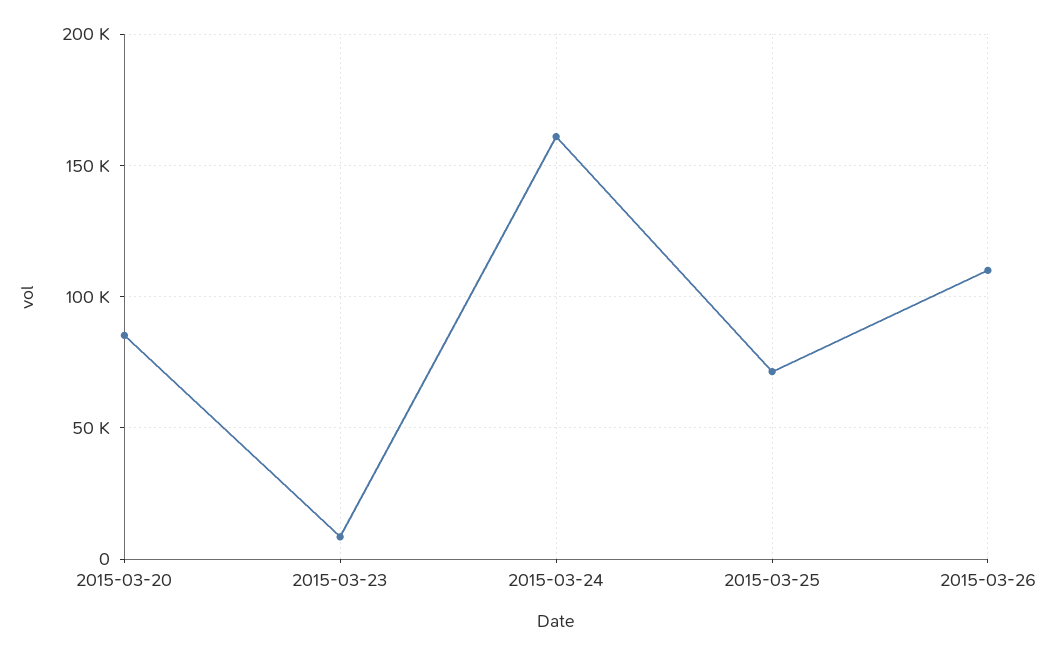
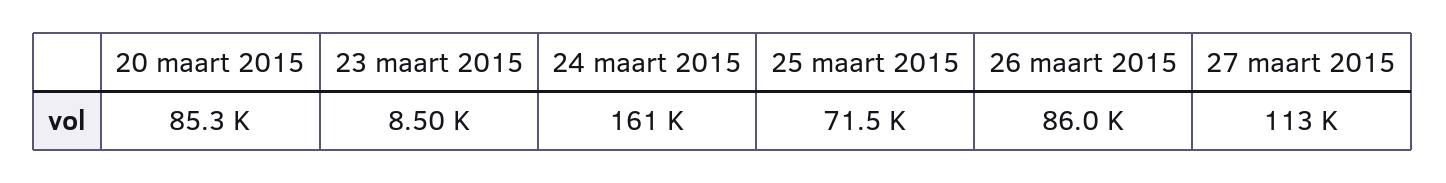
2015-03-26: 110000 -> 86000
27 maart 2015: none -> 113000

